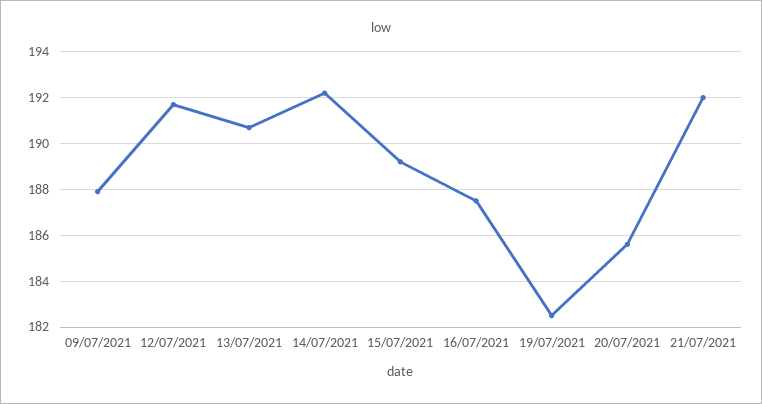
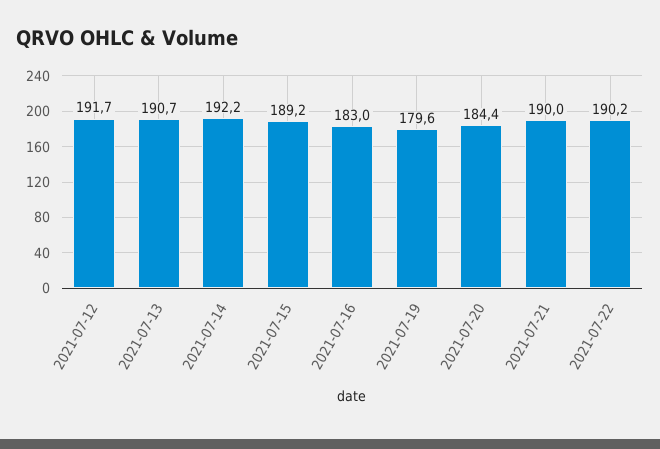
09/07/2021: 188 -> none
16/07/2021: 187.5 -> 183
19/07/2021: 182.5 -> 179.6
20/07/2021: 185.5 -> 184.4
21/07/2021: 192 -> 190
2021-07-22: none -> 190.2

